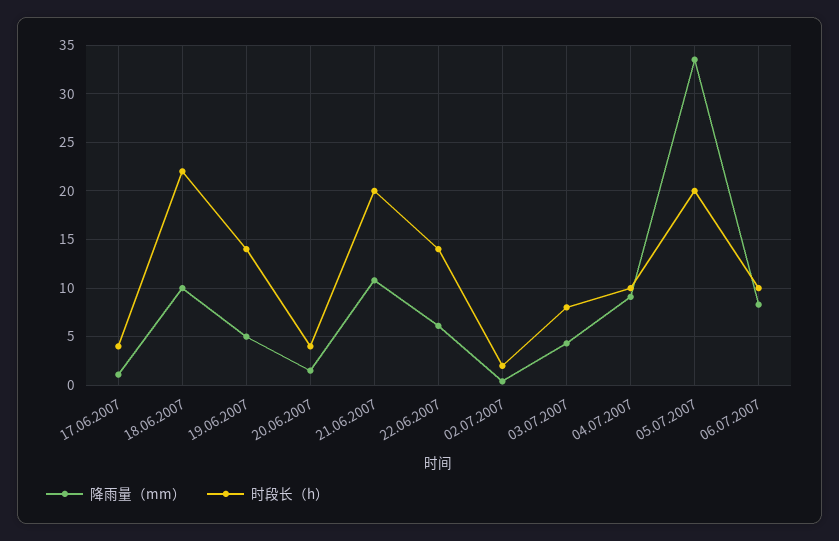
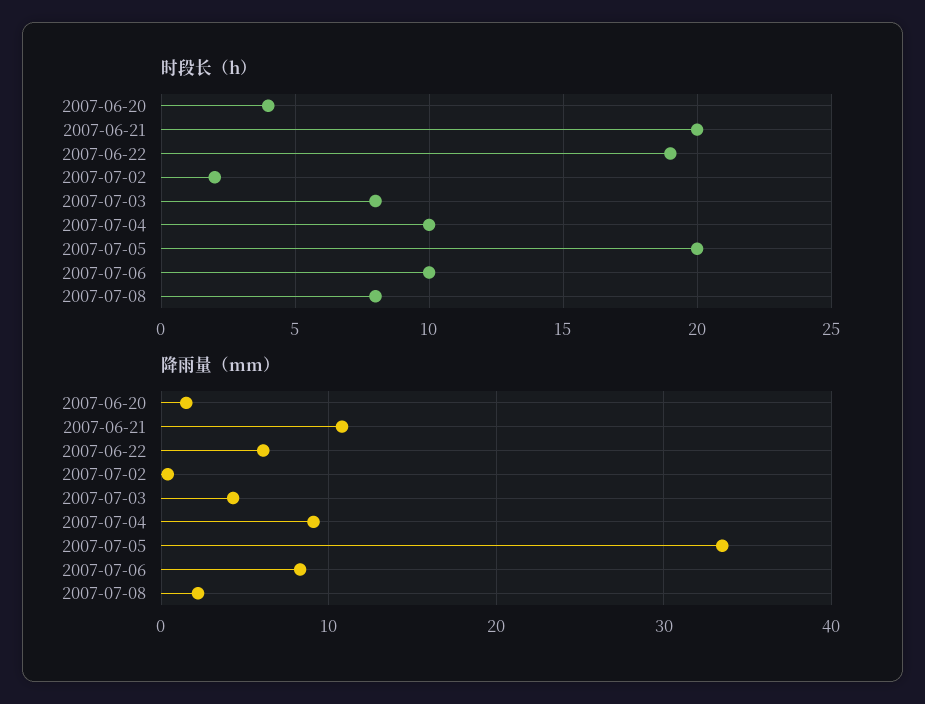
降雨量（mm）, 17.06.2007: 1 -> none
时段长（h）, 17.06.2007: 4 -> none
降雨量（mm）, 18.06.2007: 10 -> none
时段长（h）, 18.06.2007: 22 -> none
降雨量（mm）, 19.06.2007: 5 -> none
时段长（h）, 19.06.2007: 14 -> none
时段长（h）, 22.06.2007: 14 -> 19
时段长（h）, 2007-07-08: none -> 8
降雨量（mm）, 2007-07-08: none -> 2

